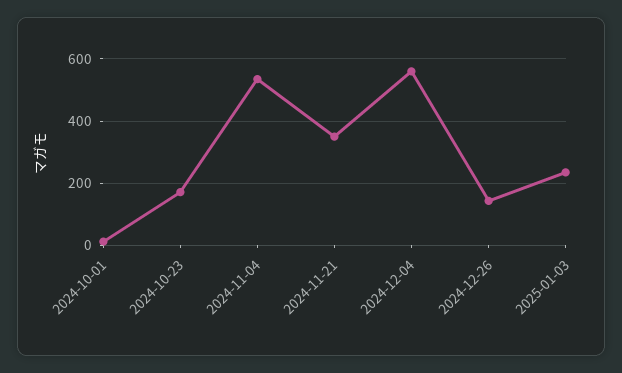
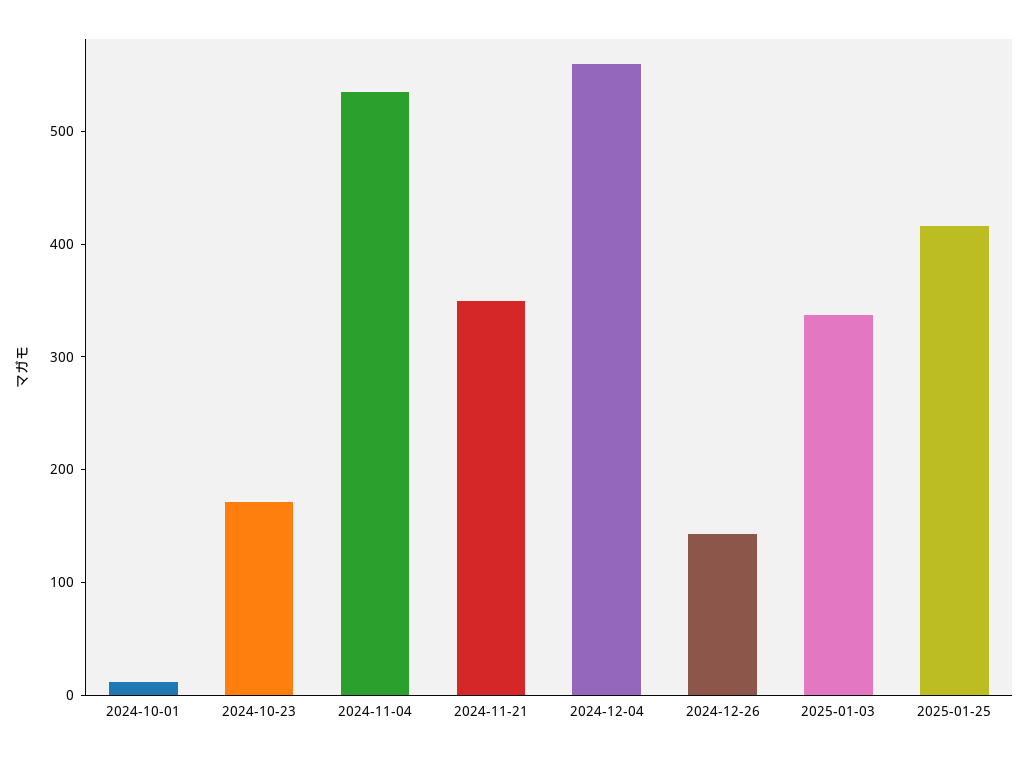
2025-01-03: 240 -> 340
2025-01-25: none -> 420

